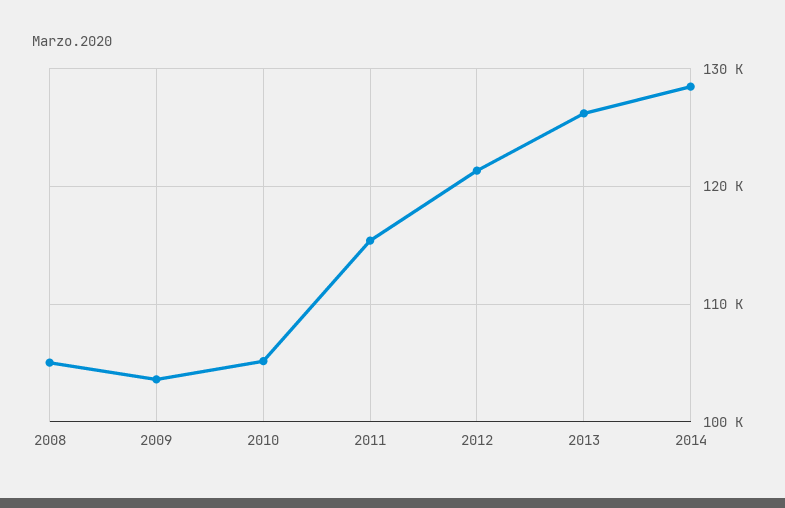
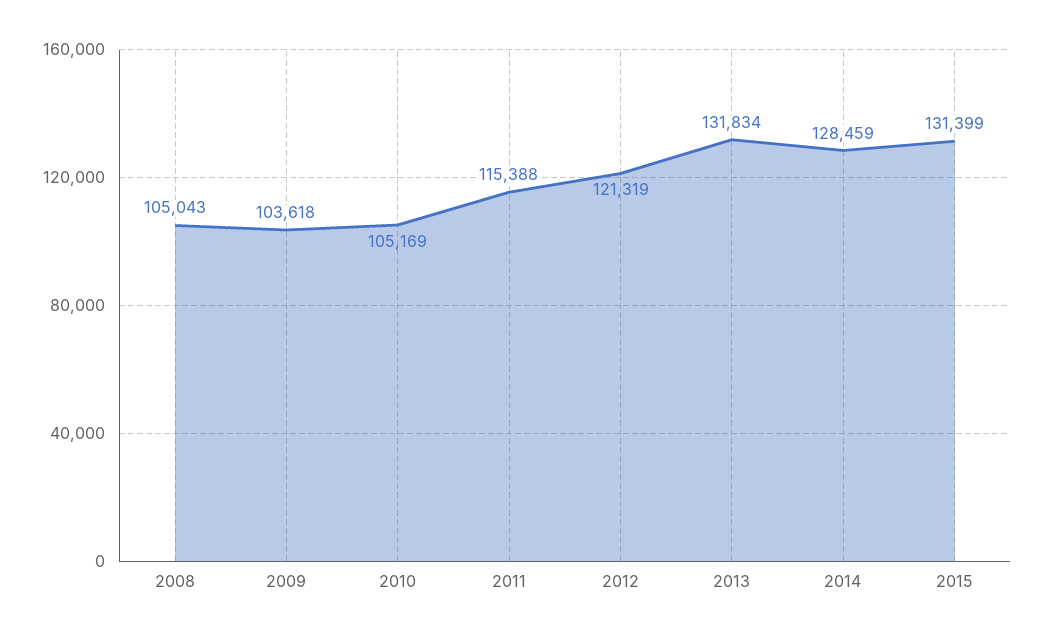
2013: 126000 -> 131834
2015: none -> 131399

